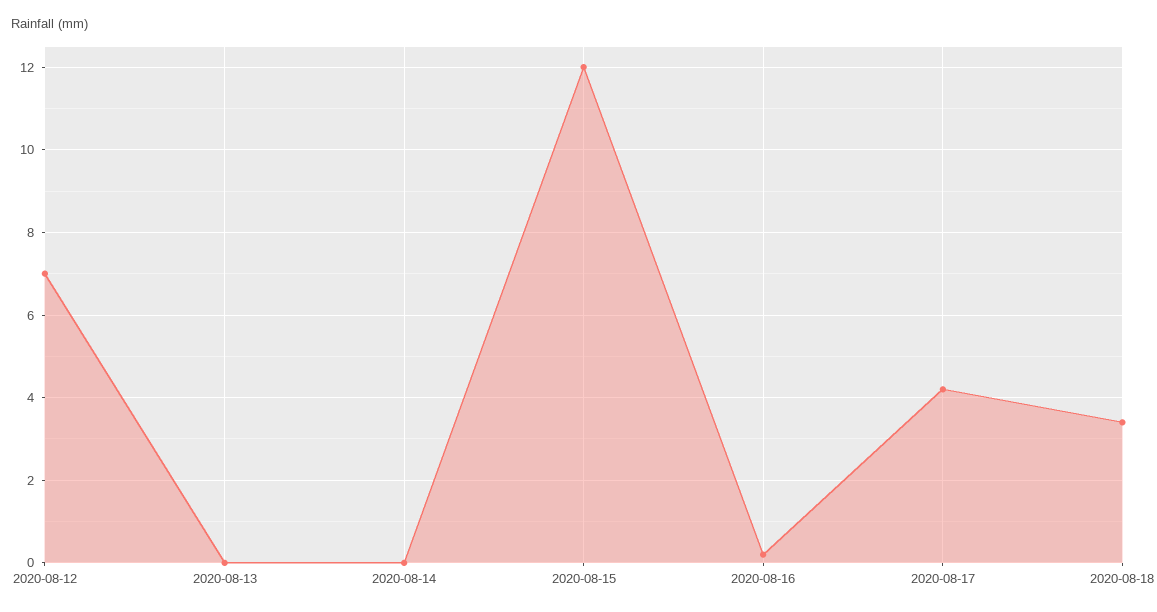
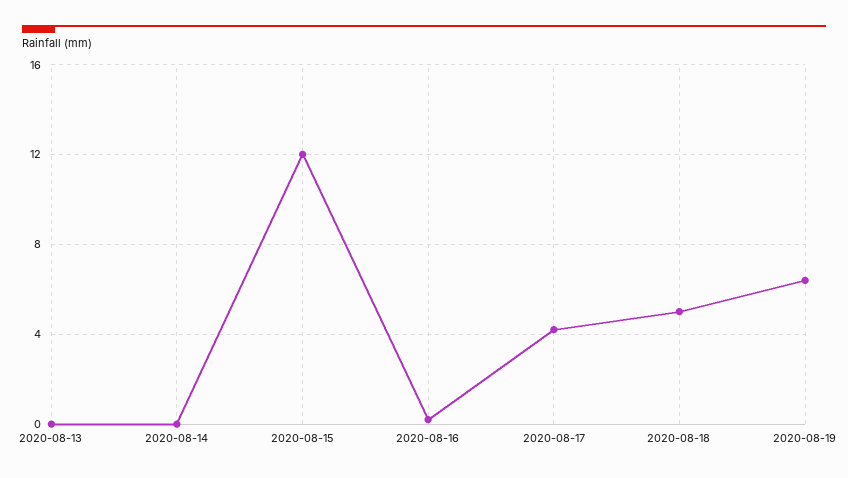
2020-08-12: 7 -> none
2020-08-18: 3.5 -> 5
2020-08-19: none -> 6.5

